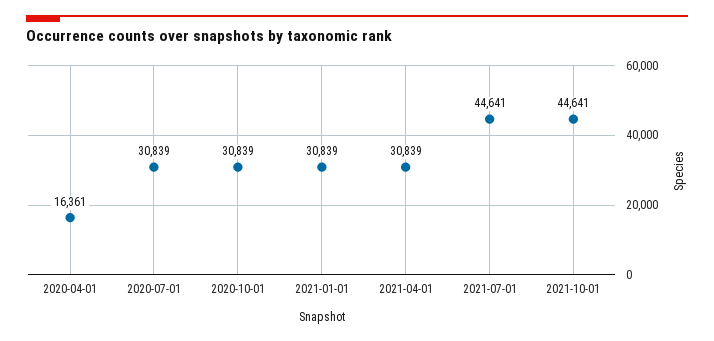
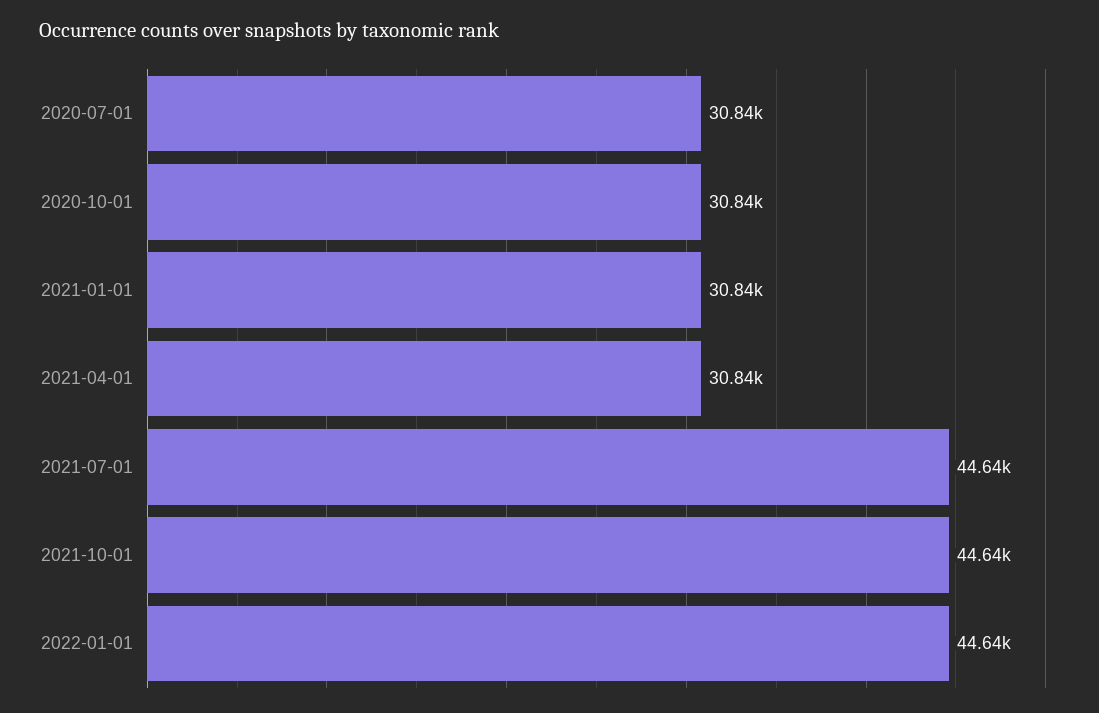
2020-04-01: 16361 -> none
2022-01-01: none -> 44640

